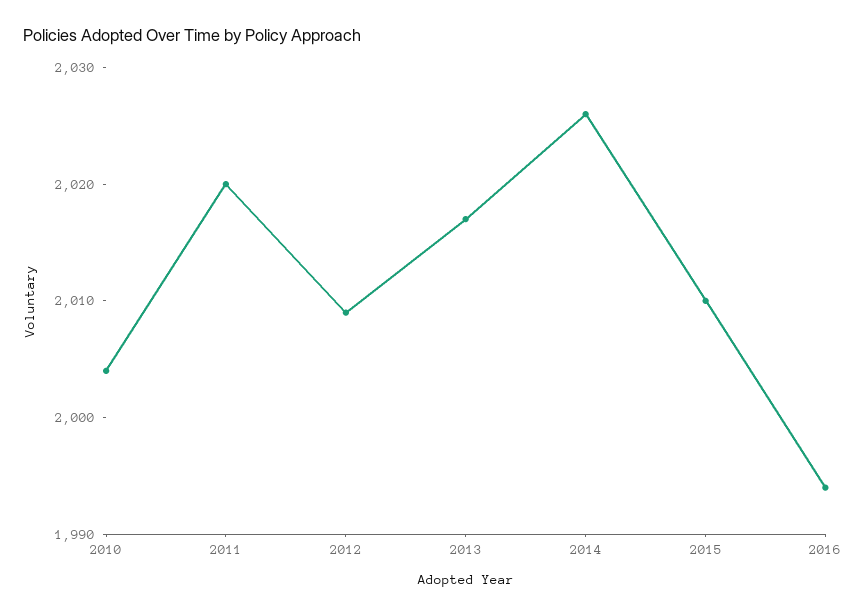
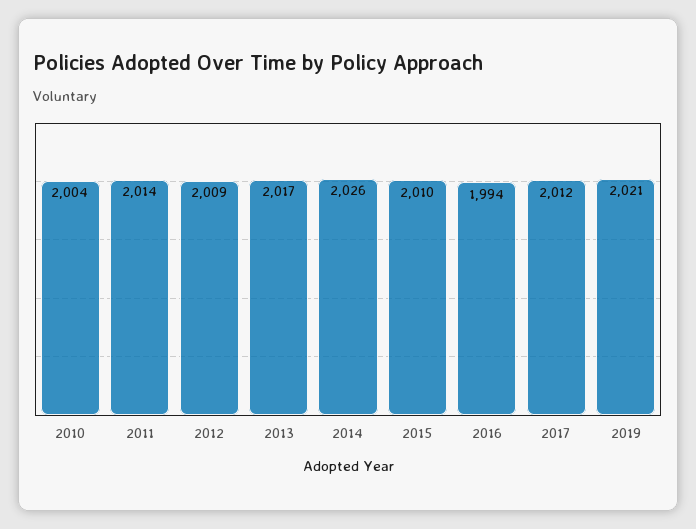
2011: 2020 -> 2014
2017: none -> 2012
2019: none -> 2021

